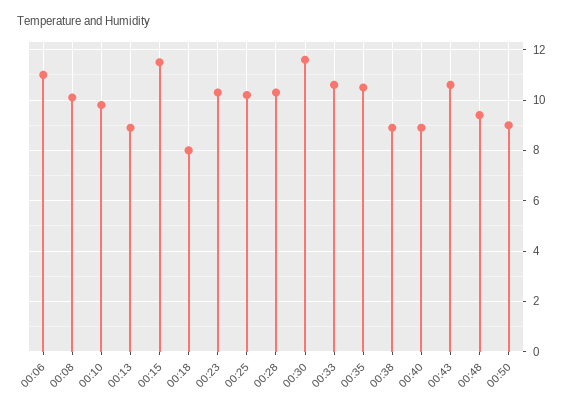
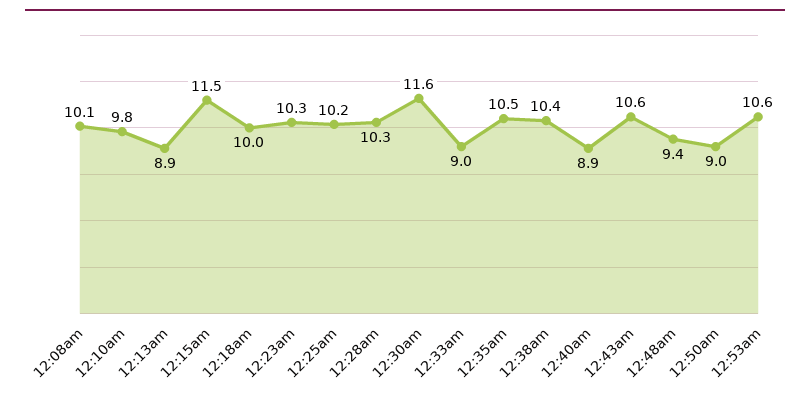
00:06: 11 -> none
00:18: 8 -> 10
00:33: 10.5 -> 9
00:38: 9 -> 10.4
12:53am: none -> 10.6

